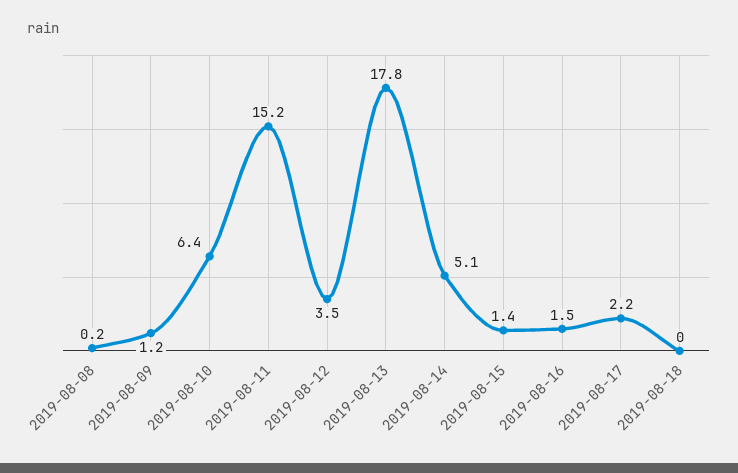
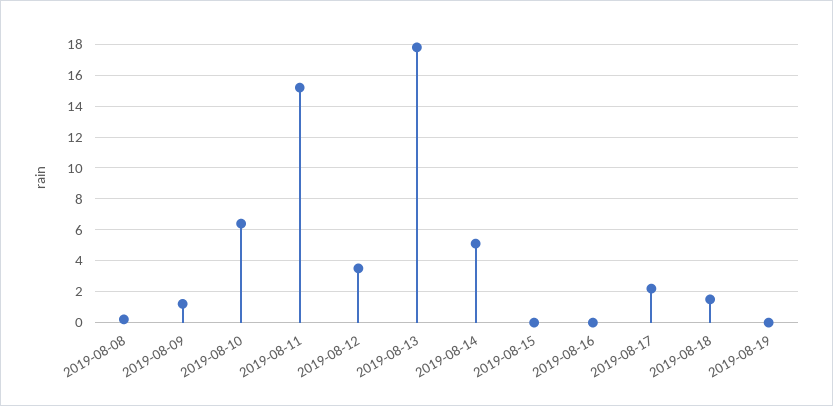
2019-08-15: 1.4 -> 0
2019-08-16: 1.5 -> 0
2019-08-18: 0 -> 1.5
2019-08-19: none -> 0

